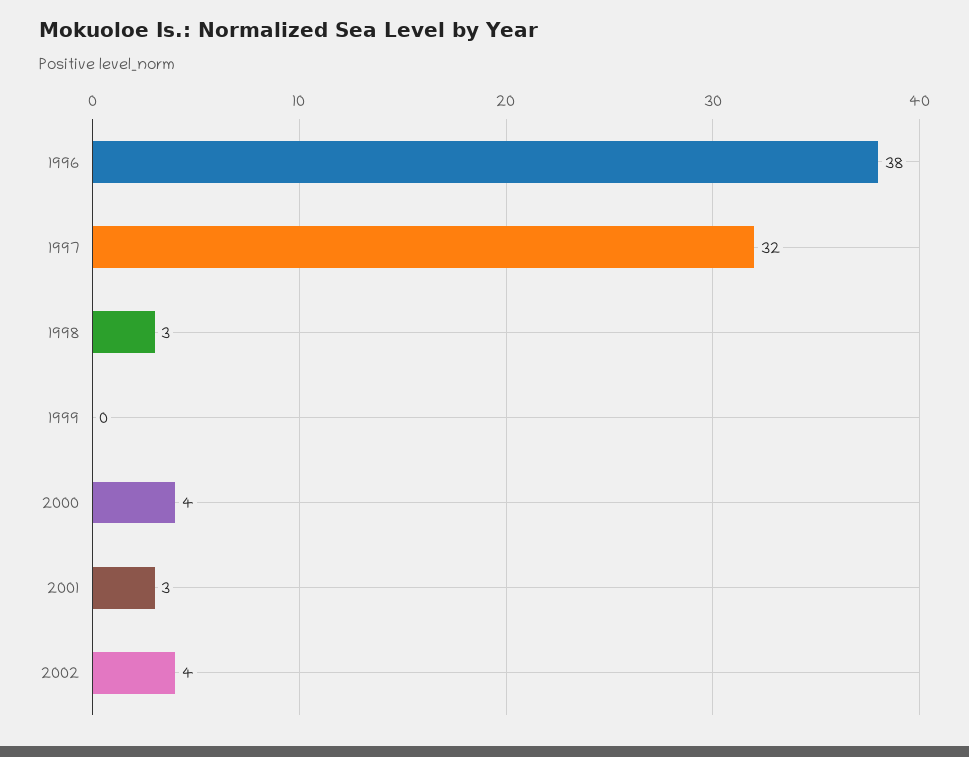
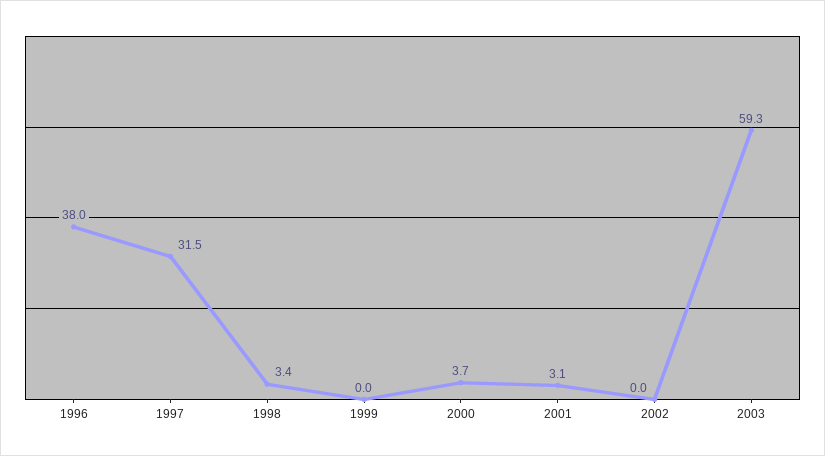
2002: 4 -> 0
2003: none -> 59.3

